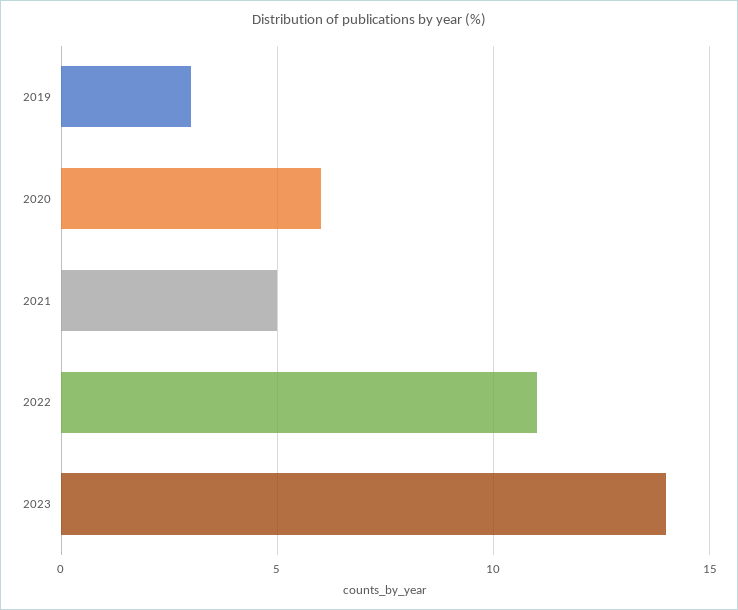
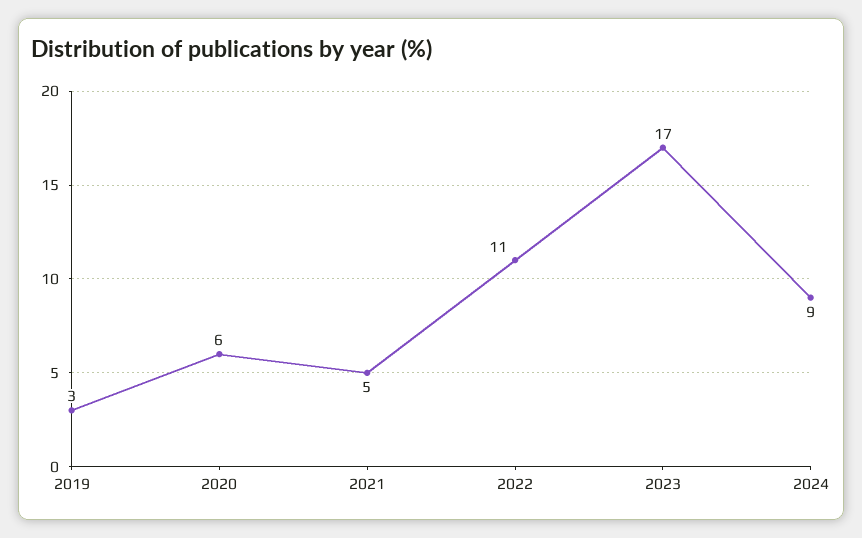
2023: 14 -> 17
2024: none -> 9

